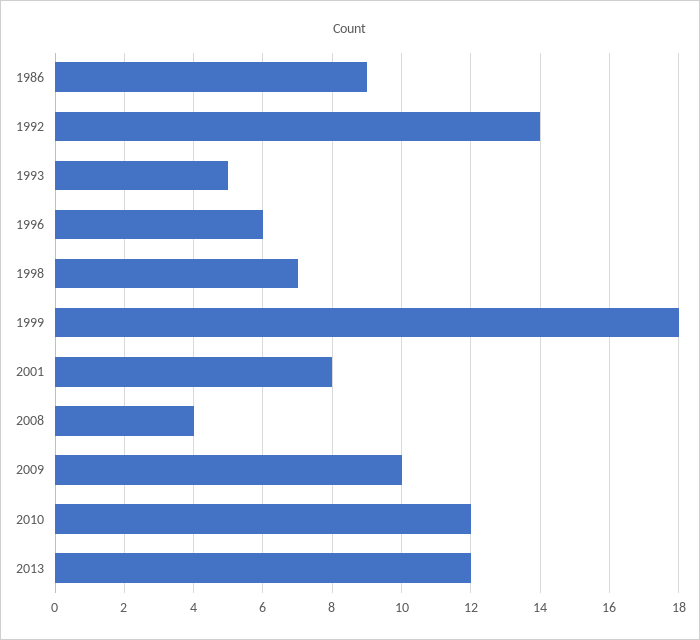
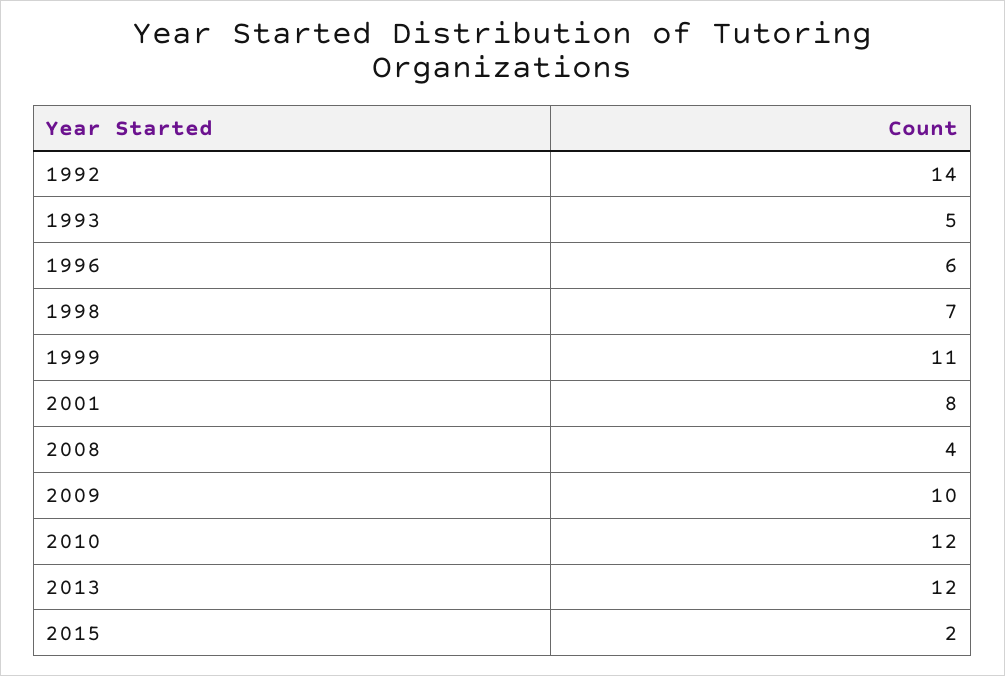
1986: 9 -> none
1999: 18 -> 11
2015: none -> 2

